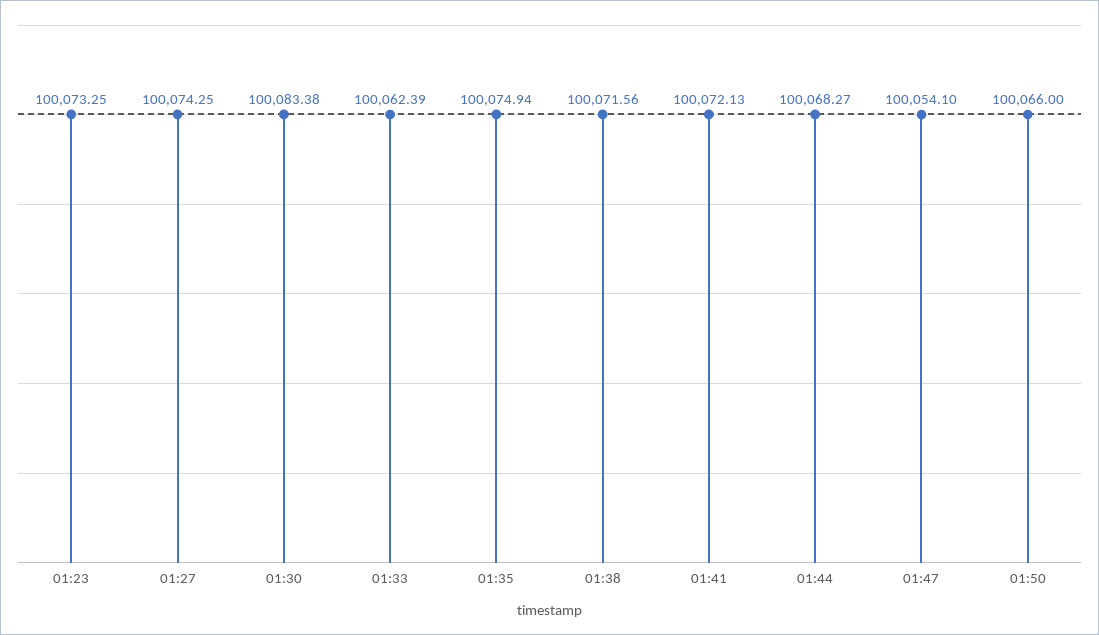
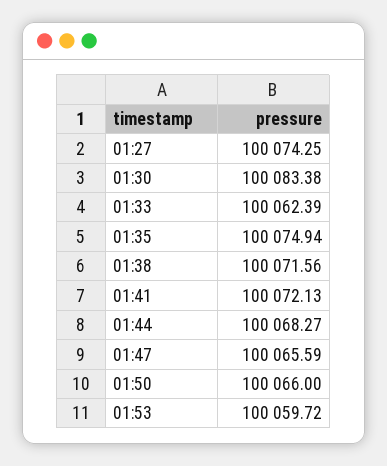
01:23: 100073.25 -> none
01:47: 100054.1 -> 100065.59
01:53: none -> 100059.72

